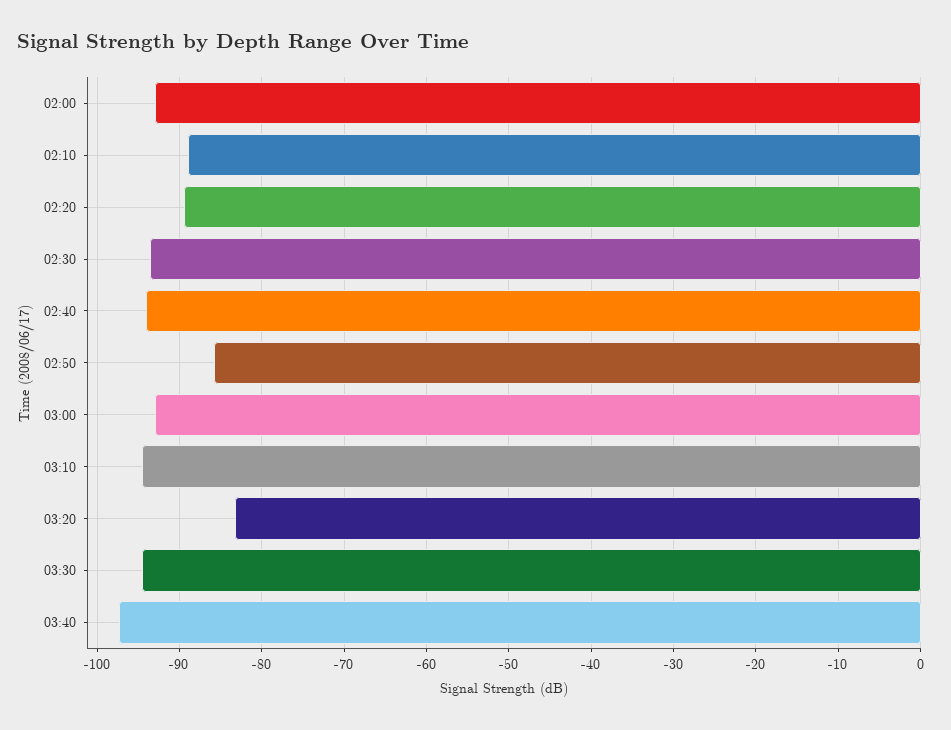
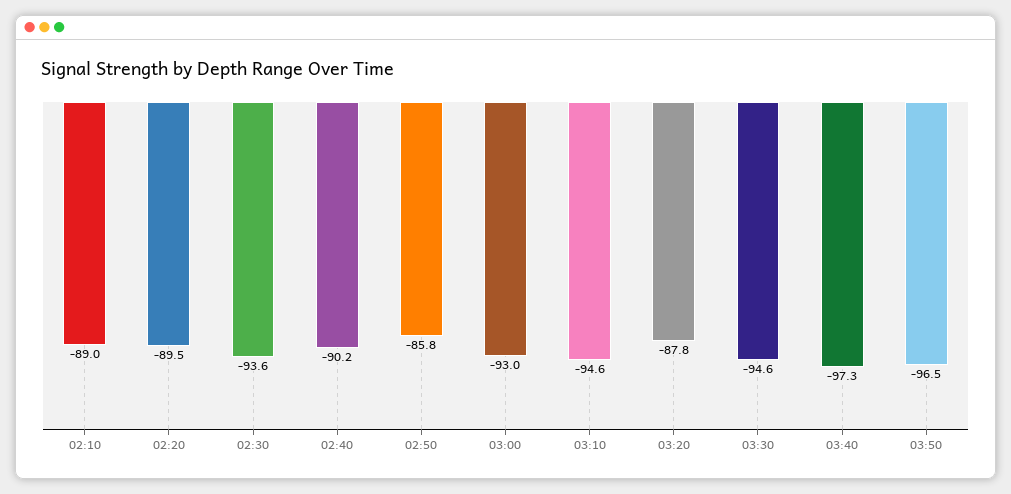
02:00: -93 -> none
02:40: -94 -> -90.2
03:20: -83 -> -87.8
03:50: none -> -96.5

